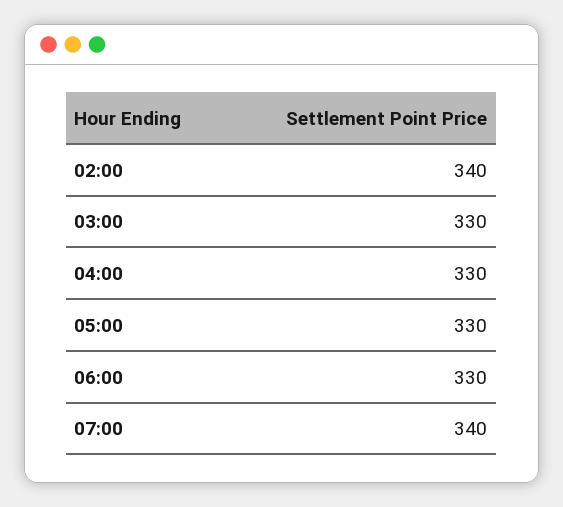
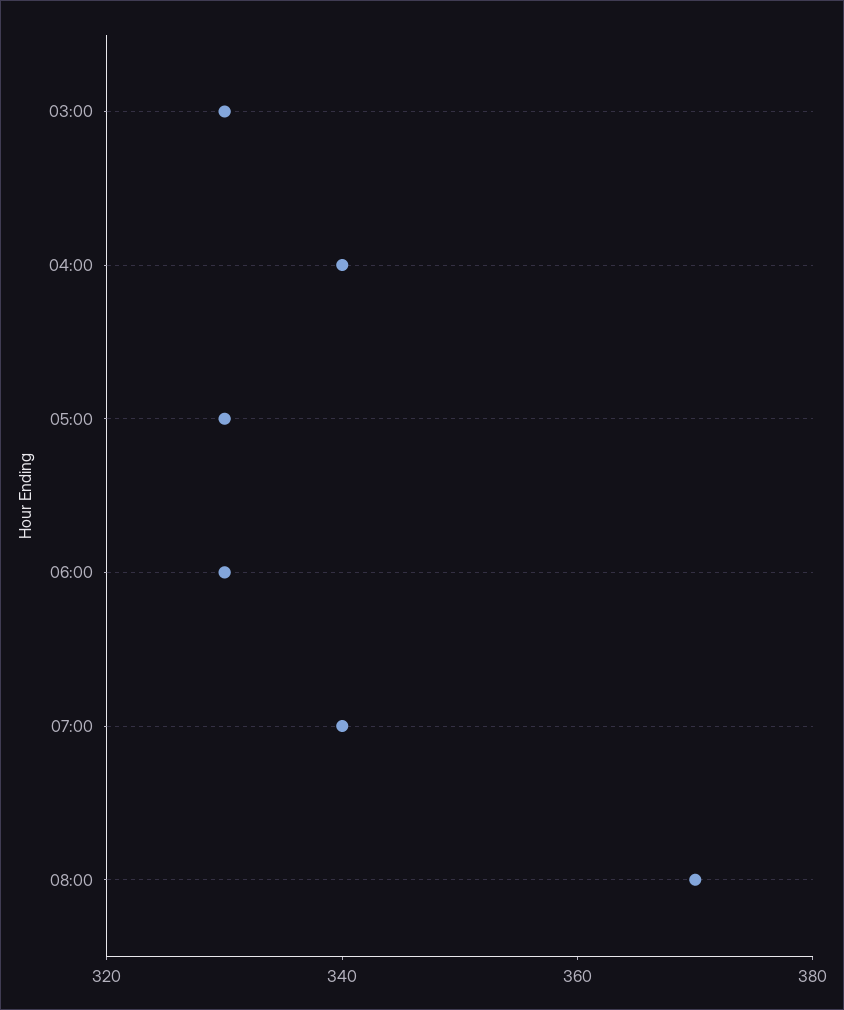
02:00: 340 -> none
04:00: 330 -> 340
08:00: none -> 370

